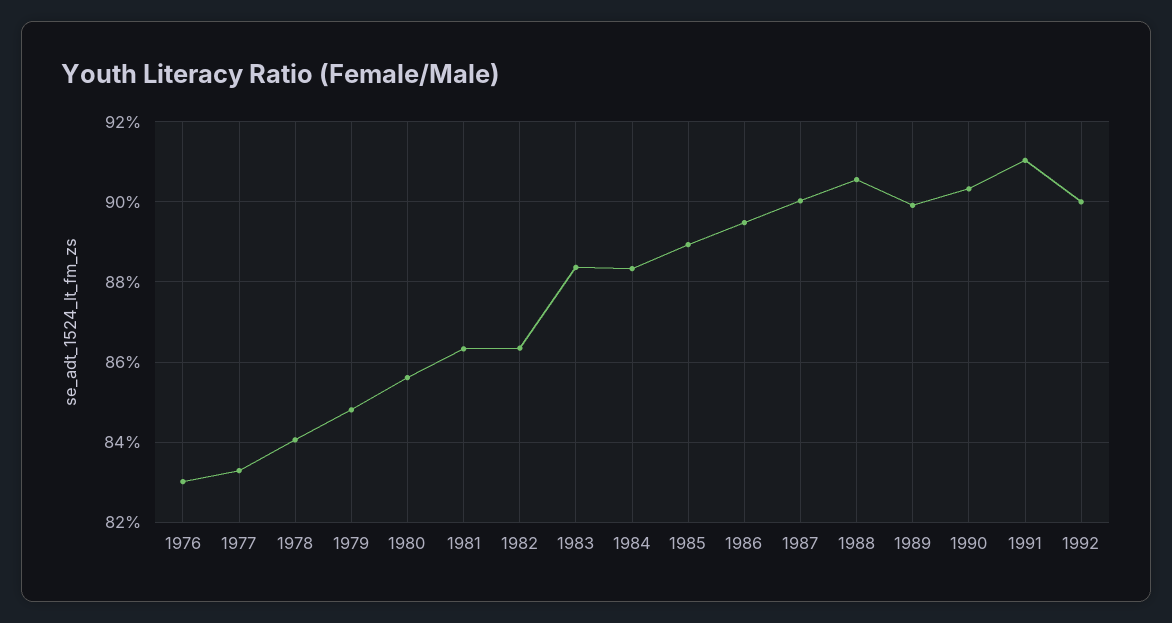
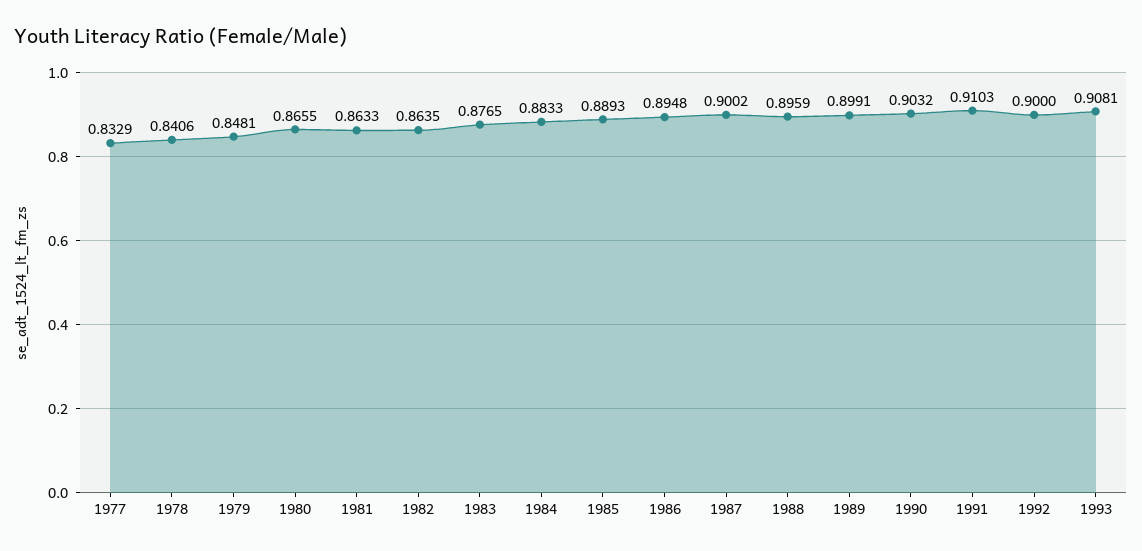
1976: 0.83 -> none
1980: 0.856 -> 0.8655
1983: 0.884 -> 0.8765
1988: 0.906 -> 0.8959
1993: none -> 0.9081

